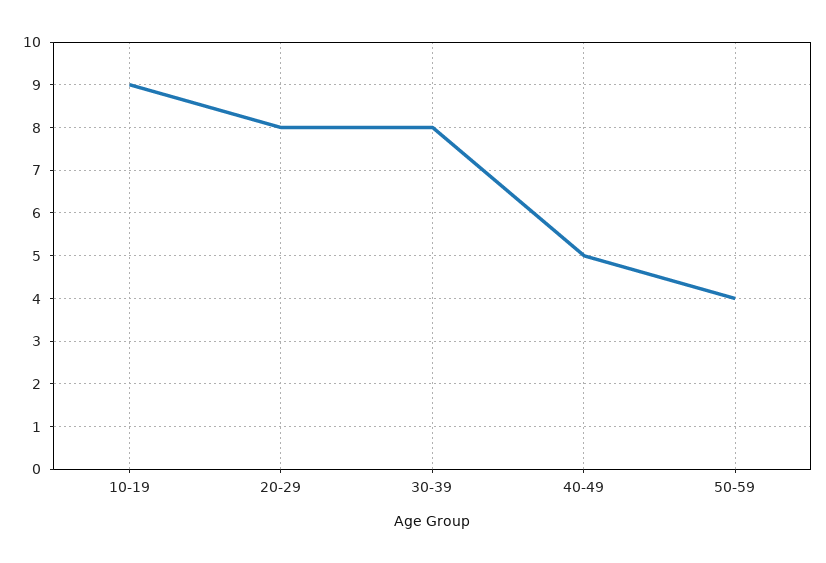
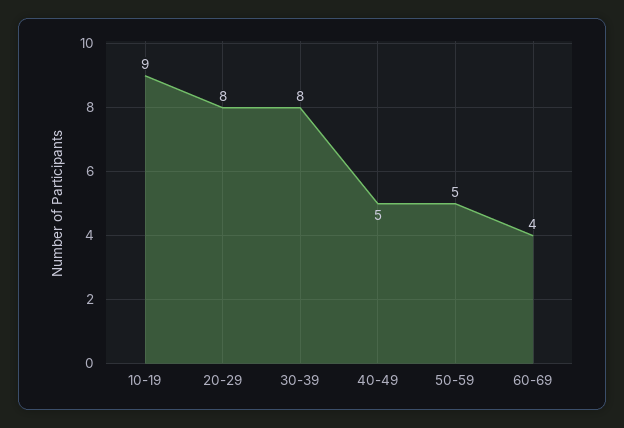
50-59: 4 -> 5
60-69: none -> 4

